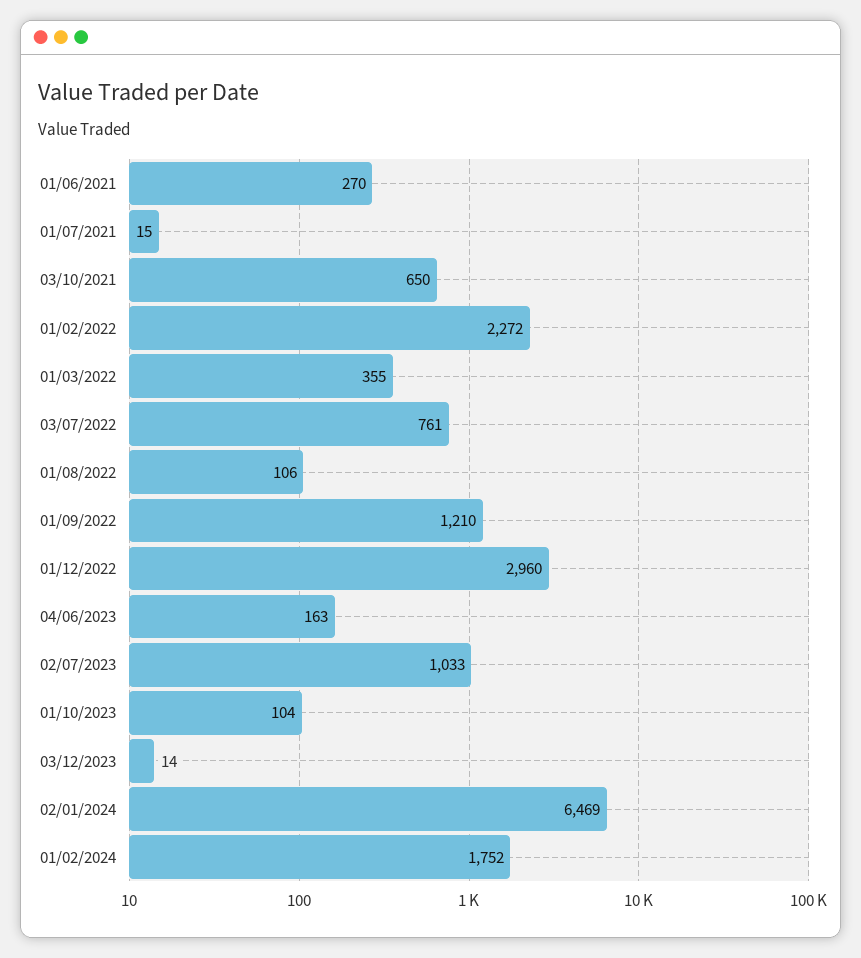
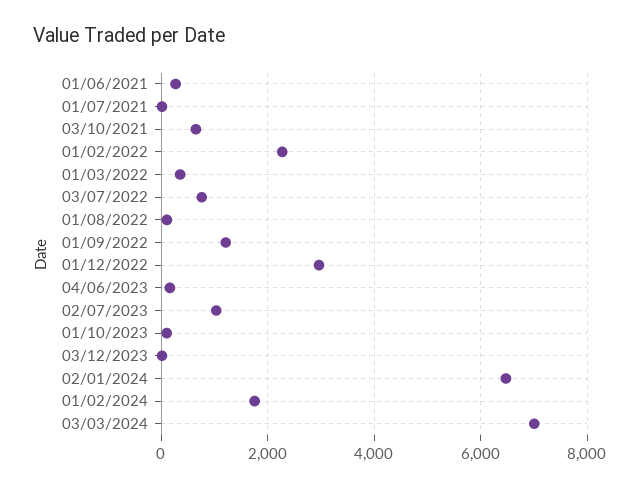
03/03/2024: none -> 7000

